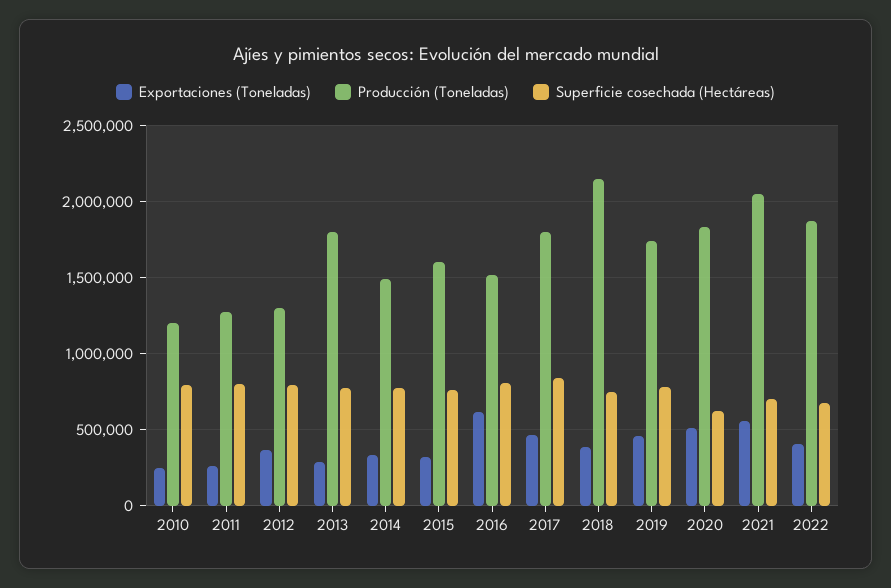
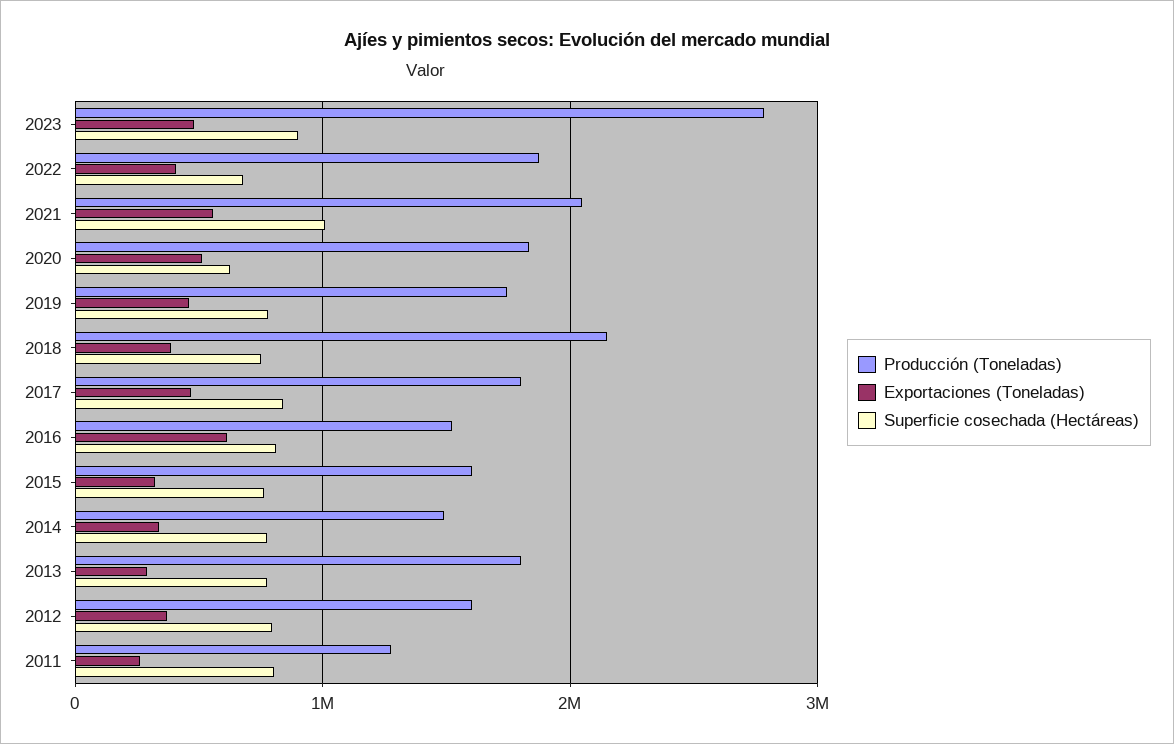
Exportaciones (Toneladas), 2010: 250000 -> none
Producción (Toneladas), 2010: 1200000 -> none
Superficie cosechada (Hectáreas), 2010: 800000 -> none
Producción (Toneladas), 2012: 1300000 -> 1600000
Superficie cosechada (Hectáreas), 2021: 700000 -> 1000000
Producción (Toneladas), 2023: none -> 2800000
Exportaciones (Toneladas), 2023: none -> 500000
Superficie cosechada (Hectáreas), 2023: none -> 900000

